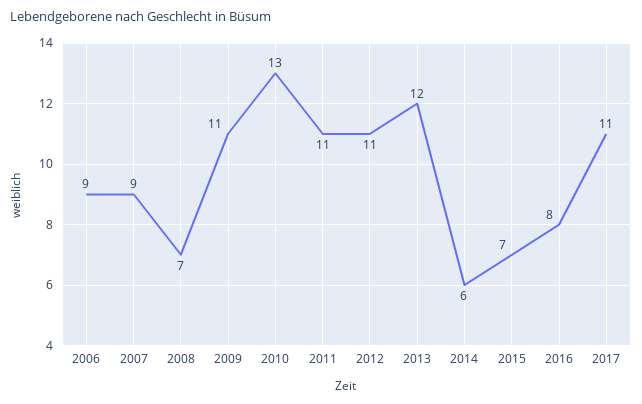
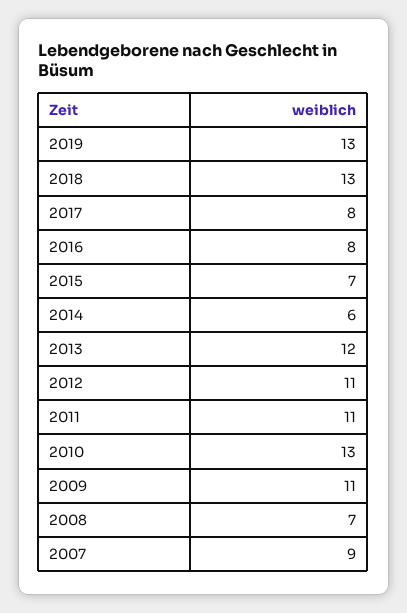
2006: 9 -> none
2017: 11 -> 8
2019: none -> 13
2018: none -> 13

